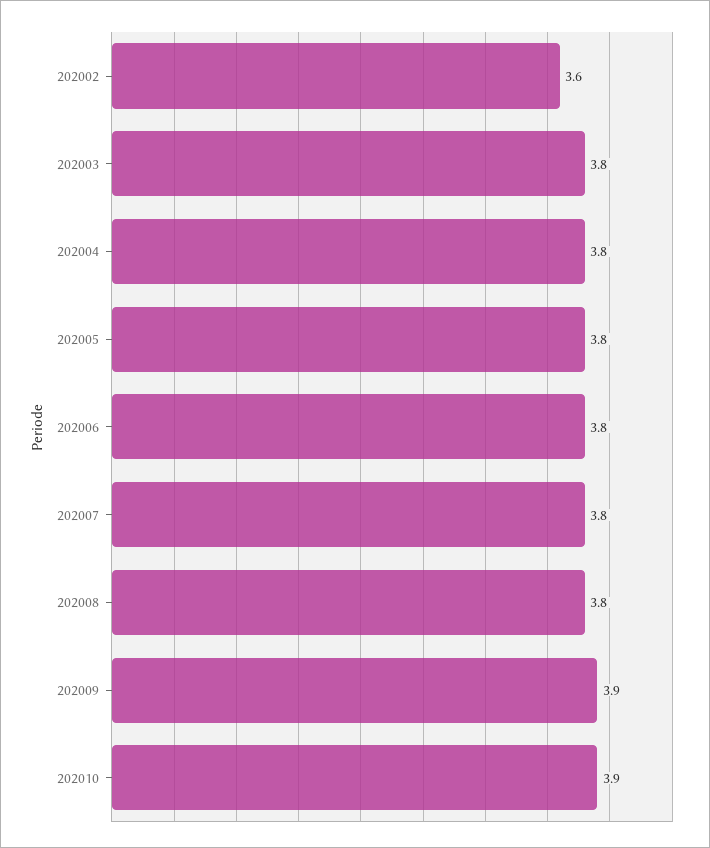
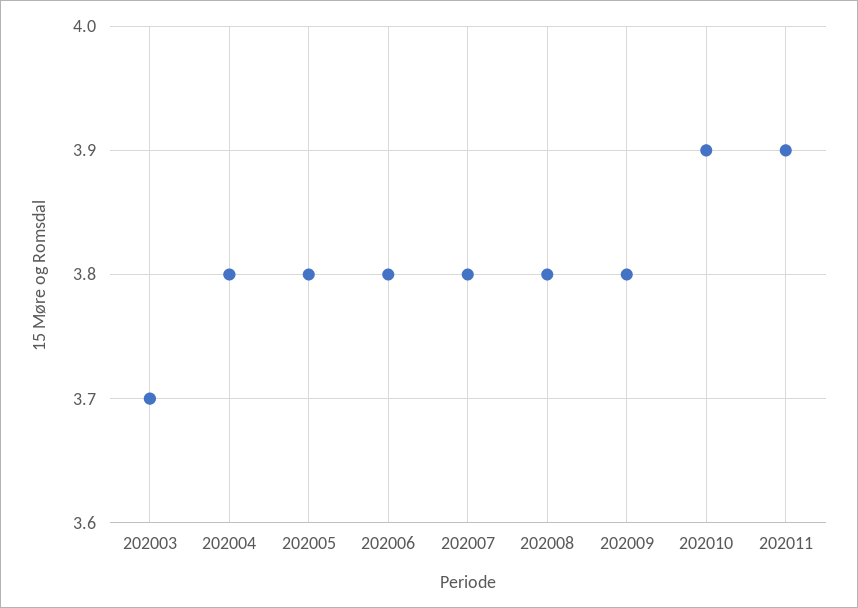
202002: 3.6 -> none
202003: 3.8 -> 3.7
202009: 3.9 -> 3.8
202011: none -> 3.9

